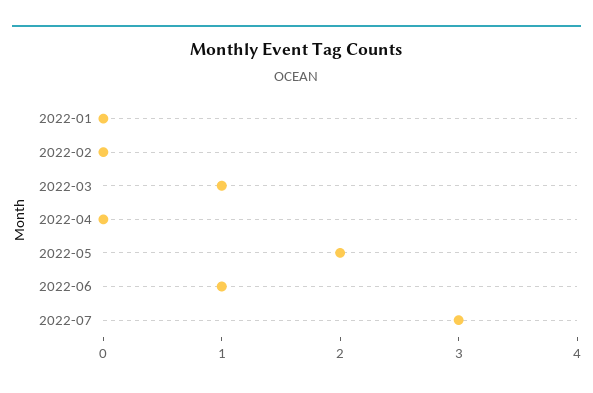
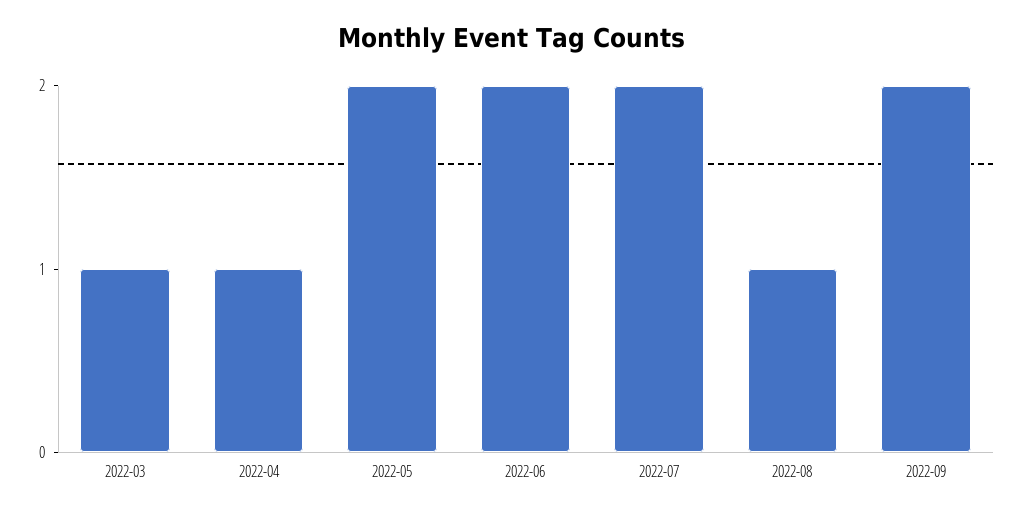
2022-01: 0 -> none
2022-02: 0 -> none
2022-04: 0 -> 1
2022-06: 1 -> 2
2022-07: 3 -> 2
2022-08: none -> 1
2022-09: none -> 2

